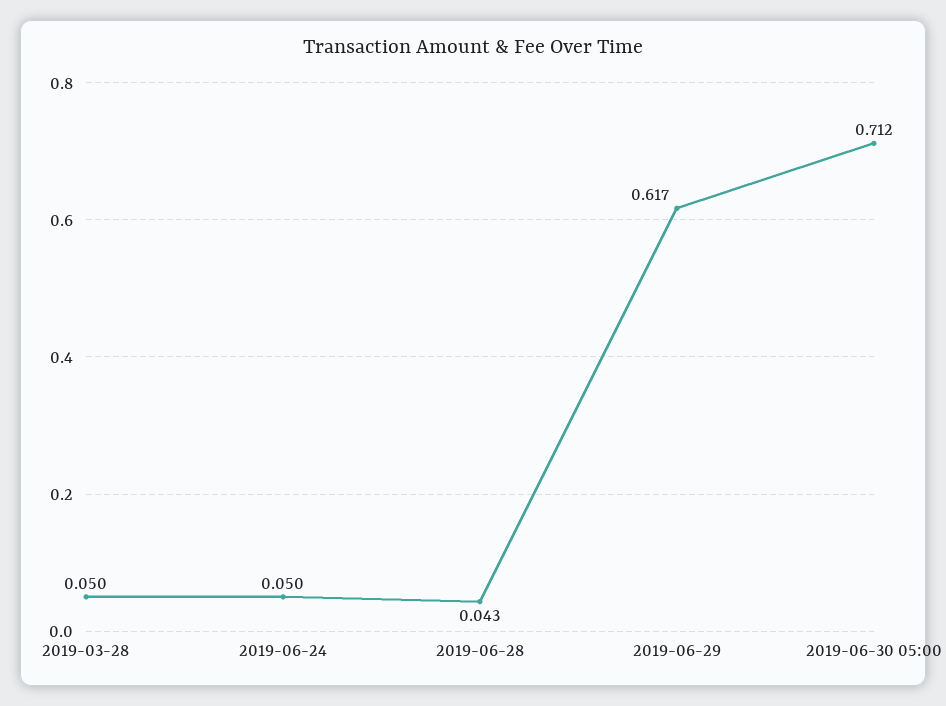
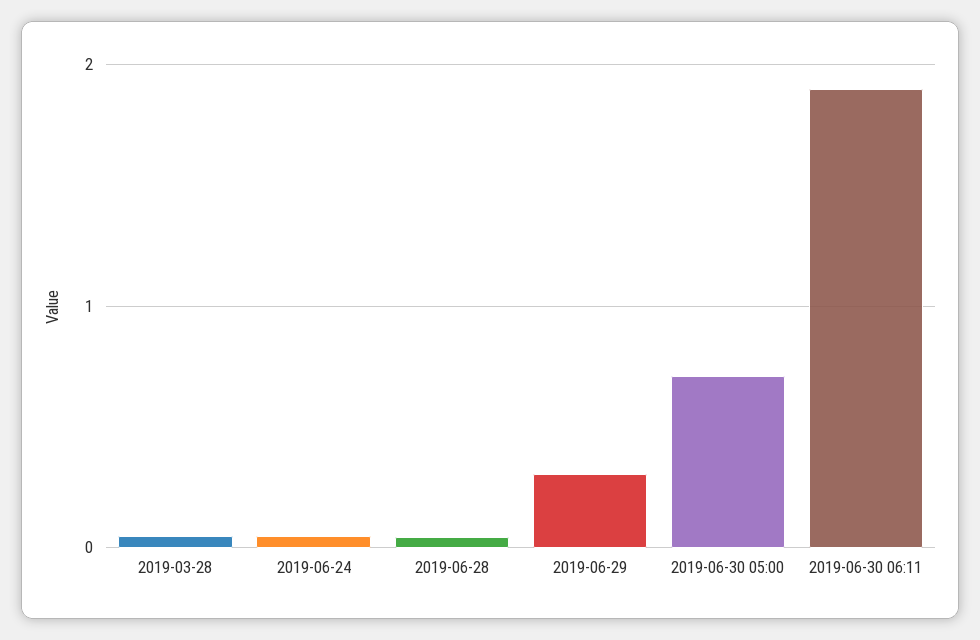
2019-06-29: 0.617 -> 0.3
2019-06-30 06:11: none -> 1.9

